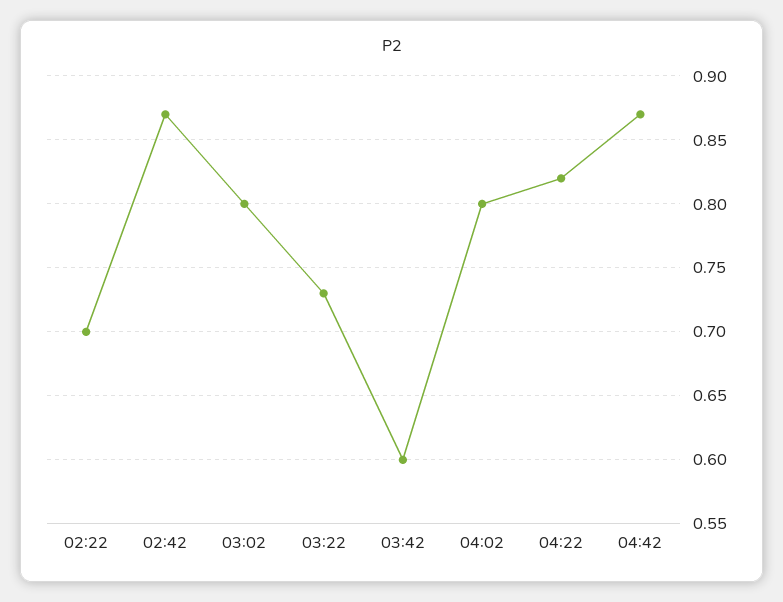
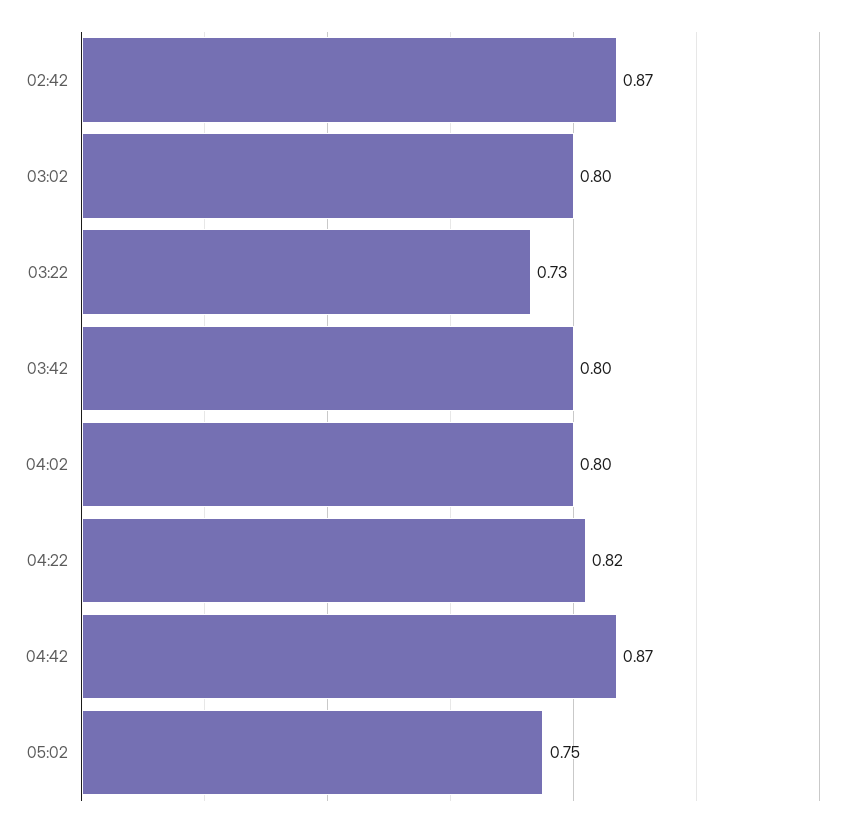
02:22: 0.7 -> none
03:42: 0.6 -> 0.8
05:02: none -> 0.75

